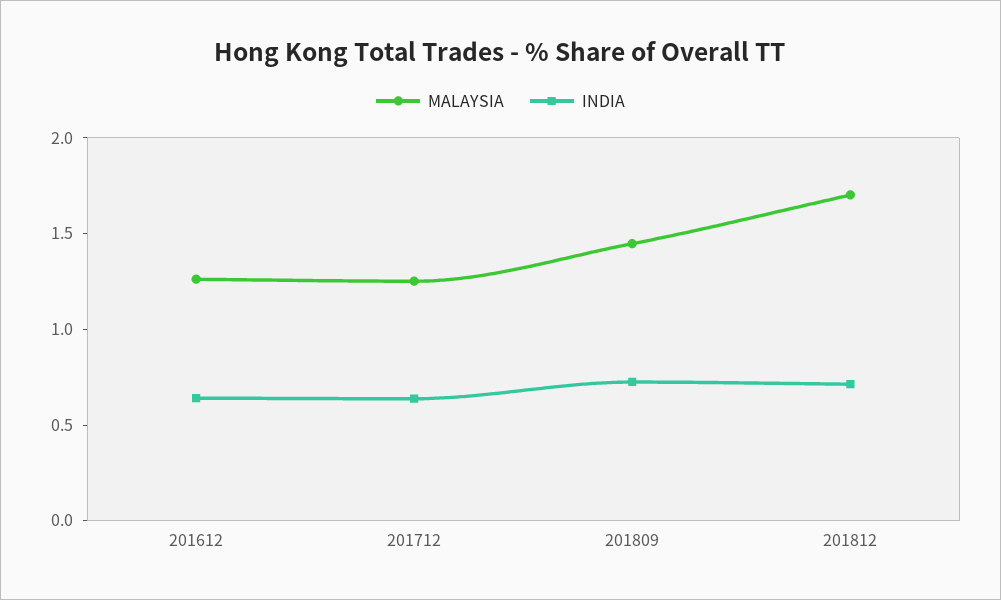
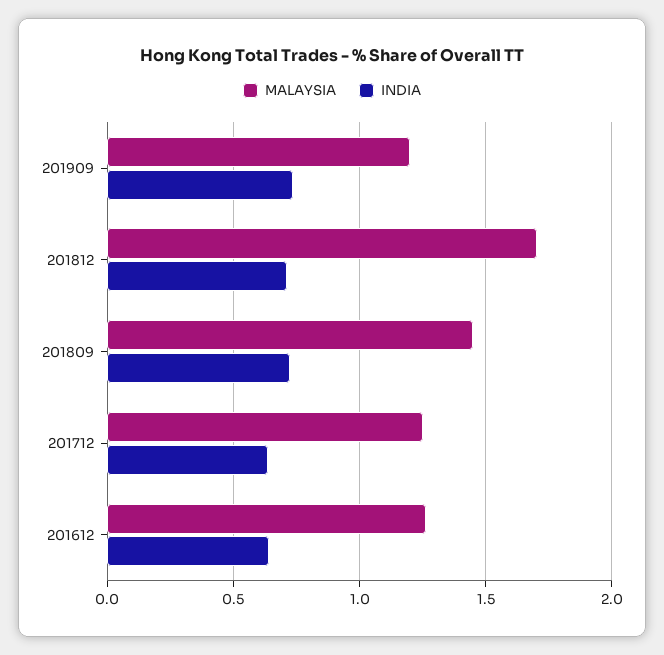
MALAYSIA, 201909: none -> 1.2
INDIA, 201909: none -> 0.75

